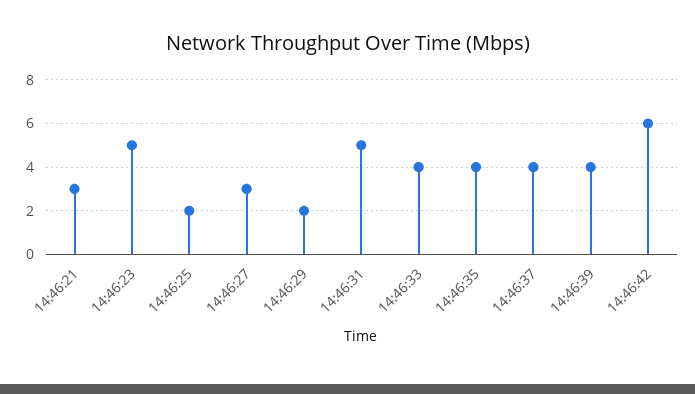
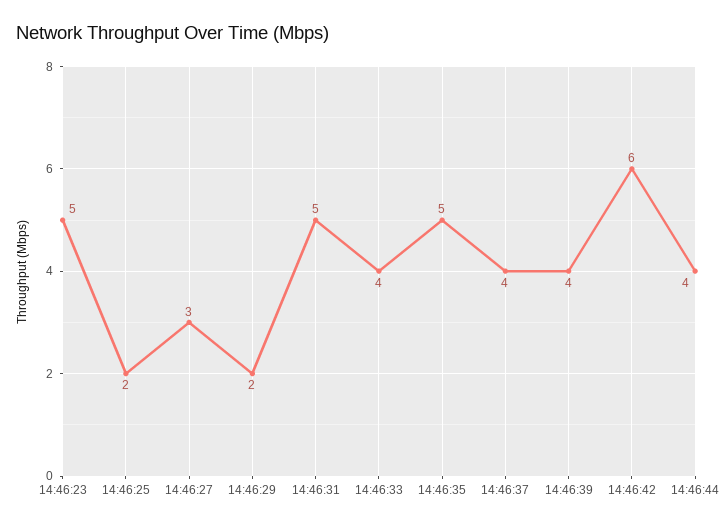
14:46:21: 3 -> none
14:46:35: 4 -> 5
14:46:44: none -> 4

